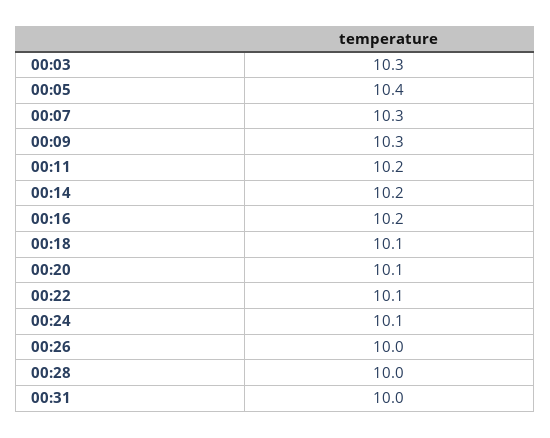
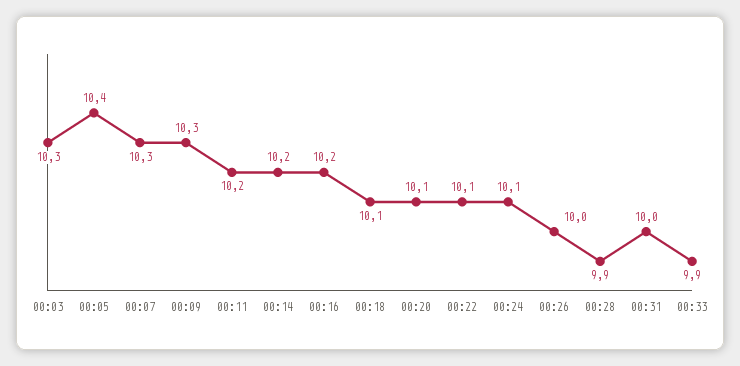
00:28: 10 -> 9.9
00:33: none -> 9.9

